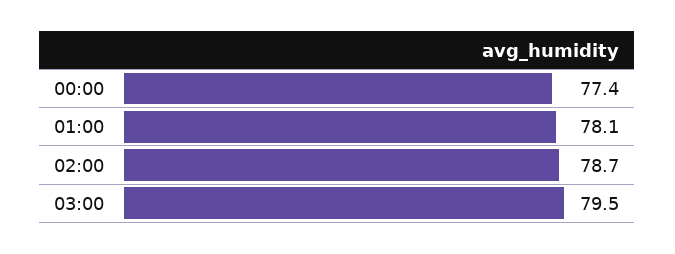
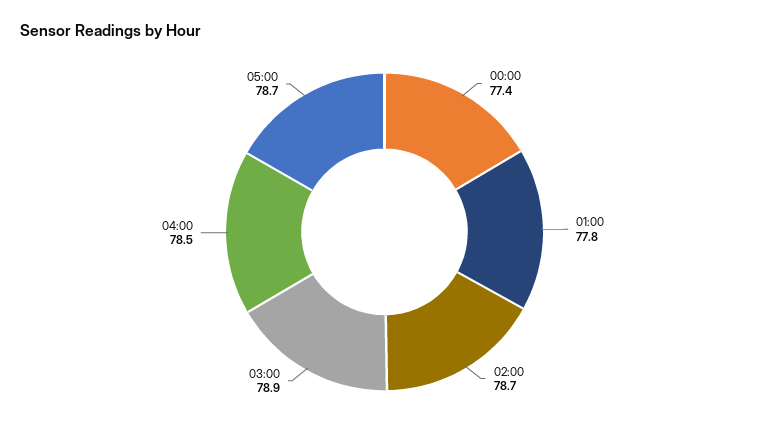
01:00: 78.1 -> 77.8
03:00: 79.5 -> 78.9
04:00: none -> 78.5
05:00: none -> 78.7

